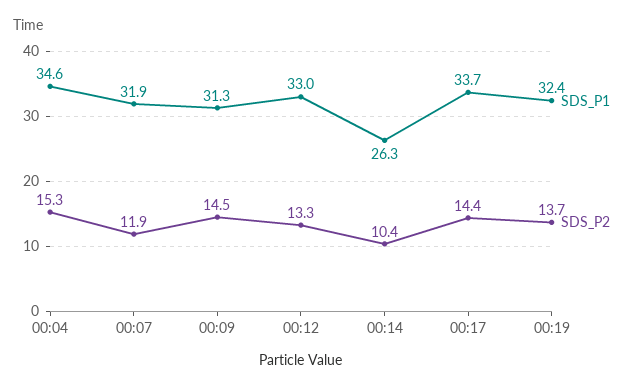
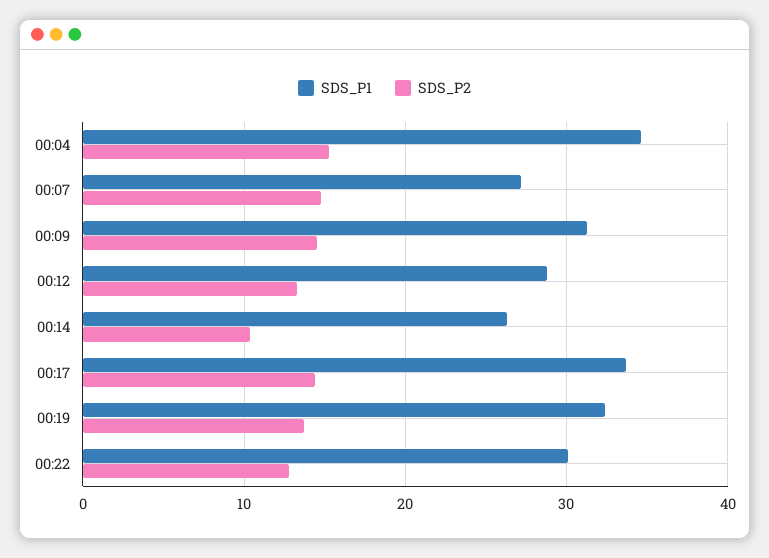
SDS_P1, 00:07: 31.9 -> 27
SDS_P2, 00:07: 11.9 -> 15
SDS_P1, 00:12: 33 -> 29
SDS_P1, 00:22: none -> 30
SDS_P2, 00:22: none -> 13

